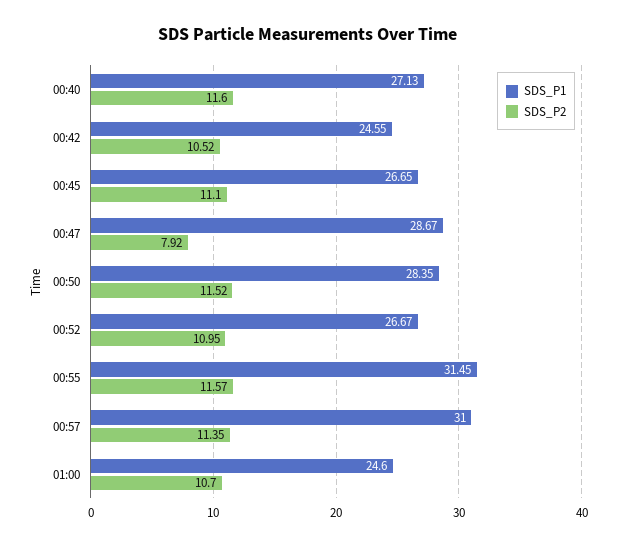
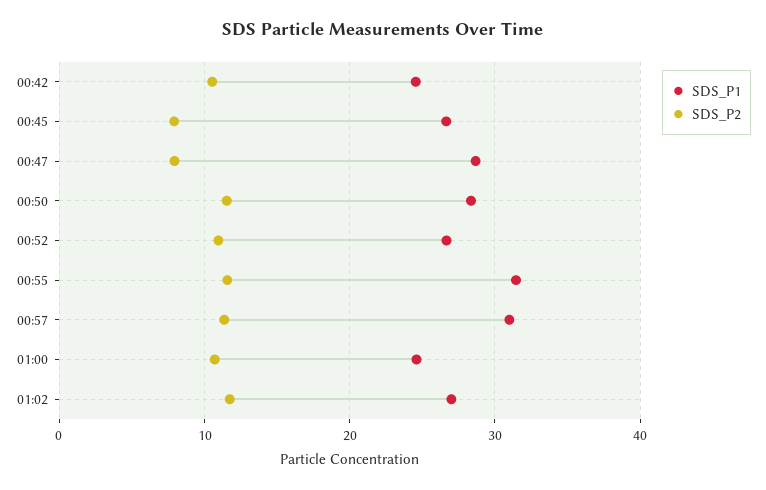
SDS_P1, 00:40: 27.13 -> none
SDS_P2, 00:40: 11.6 -> none
SDS_P2, 00:45: 11.1 -> 8
SDS_P1, 01:02: none -> 27
SDS_P2, 01:02: none -> 12

